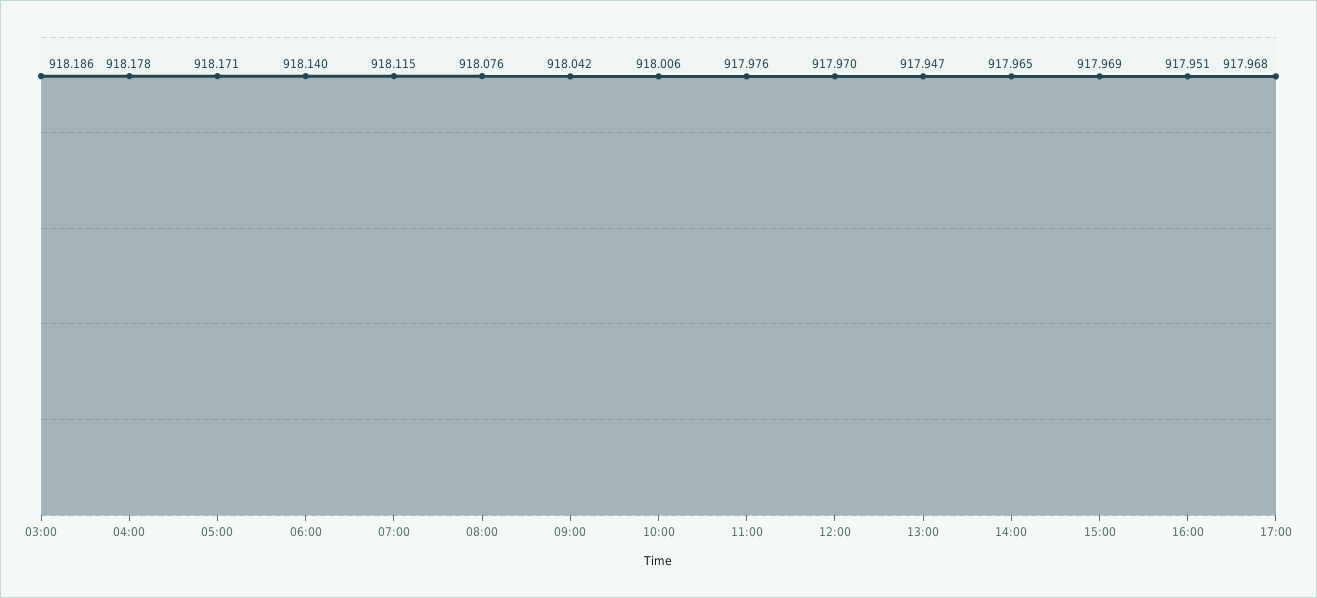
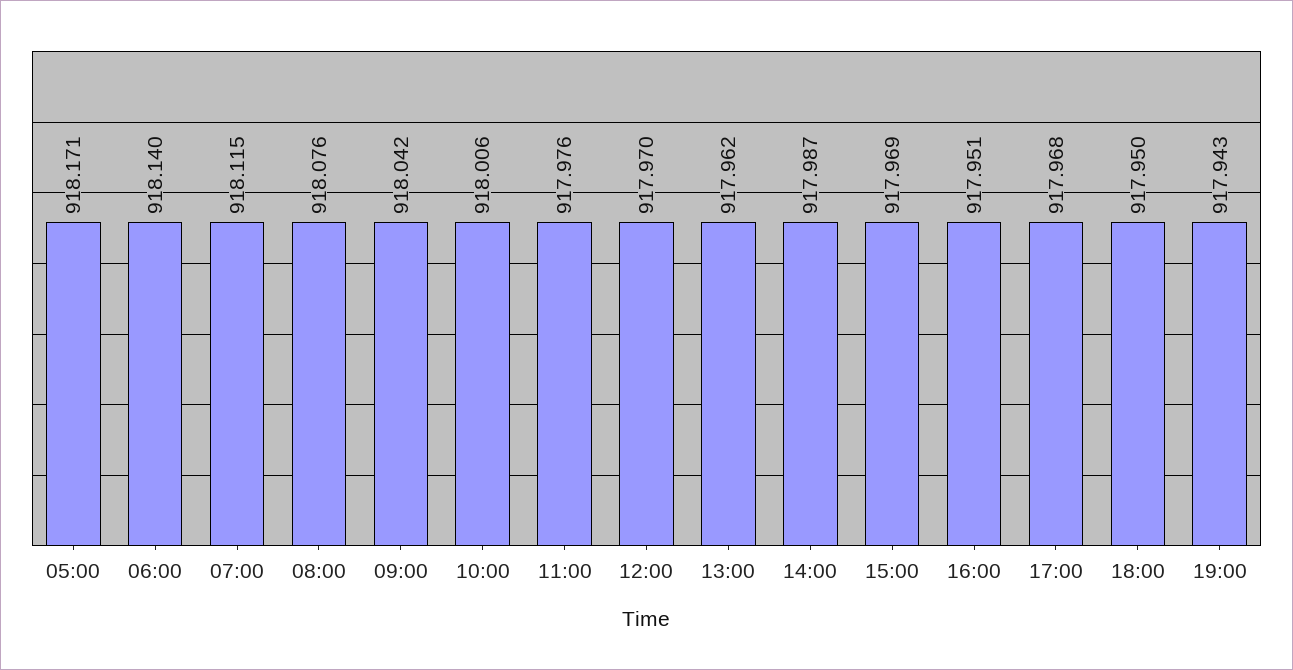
03:00: 918.186 -> none
04:00: 918.178 -> none
13:00: 917.947 -> 917.962
14:00: 917.965 -> 917.987
18:00: none -> 917.95
19:00: none -> 917.943

